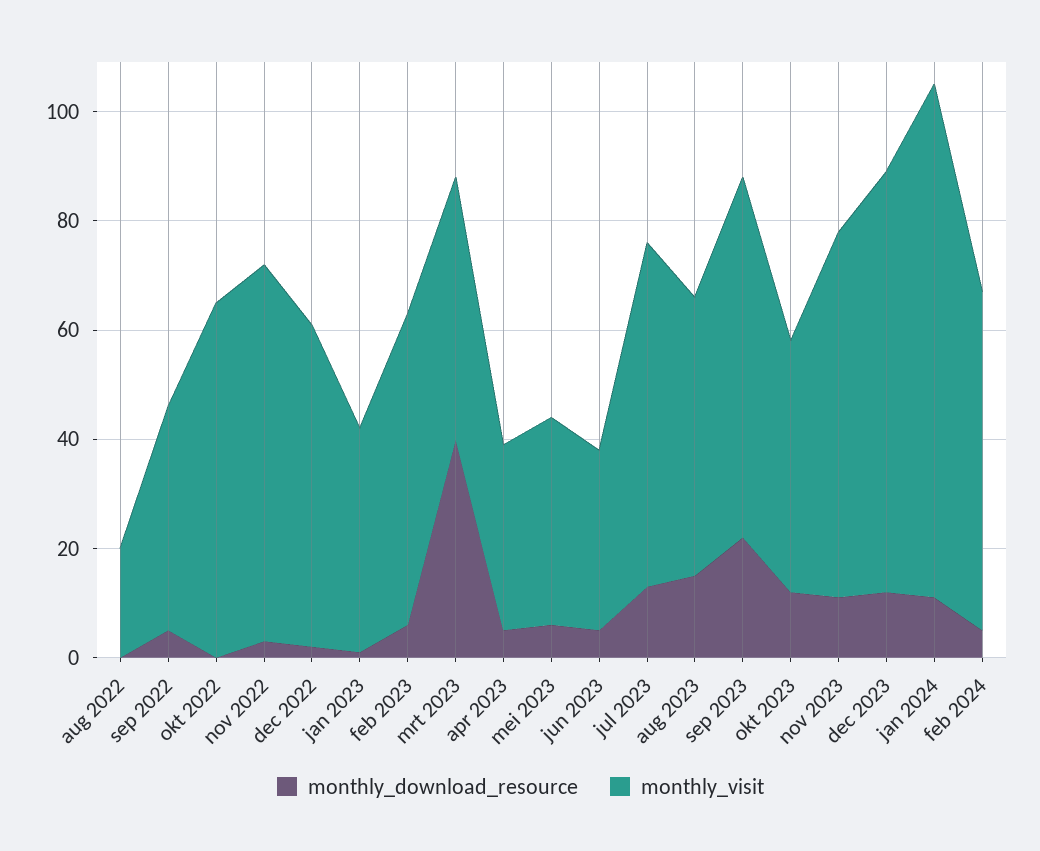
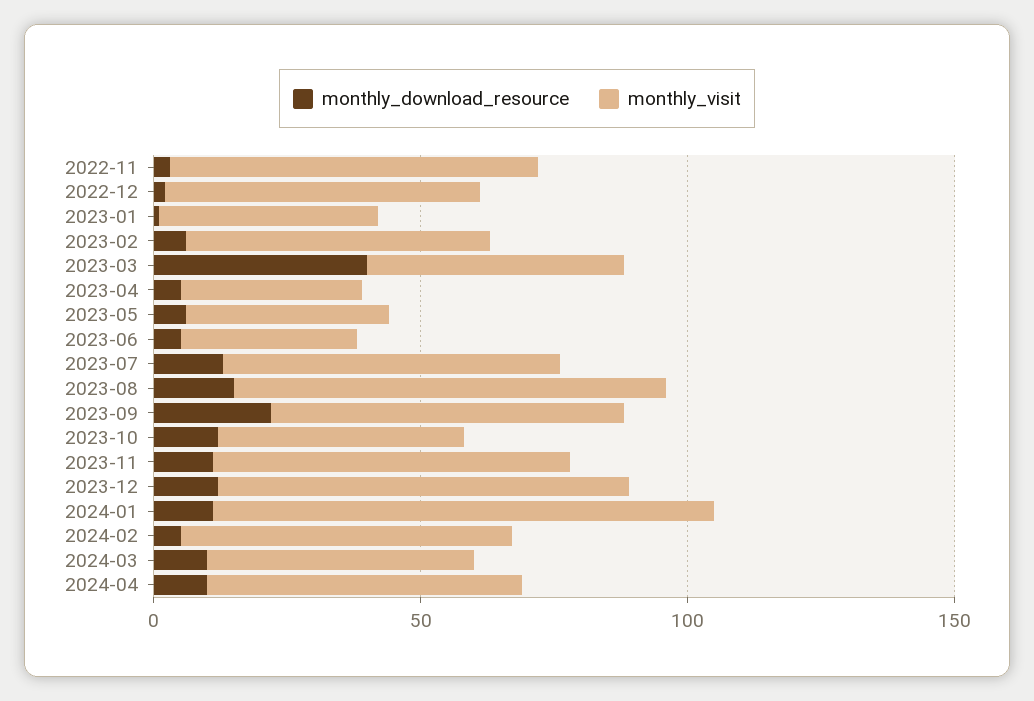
monthly_download_resource, aug 2022: 0 -> none
monthly_visit, aug 2022: 20 -> none
monthly_download_resource, sep 2022: 5 -> none
monthly_visit, sep 2022: 40 -> none
monthly_download_resource, okt 2022: 0 -> none
monthly_visit, okt 2022: 65 -> none
monthly_visit, aug 2023: 50 -> 80
monthly_download_resource, 2024-03: none -> 10
monthly_visit, 2024-03: none -> 50
monthly_download_resource, 2024-04: none -> 10
monthly_visit, 2024-04: none -> 60

